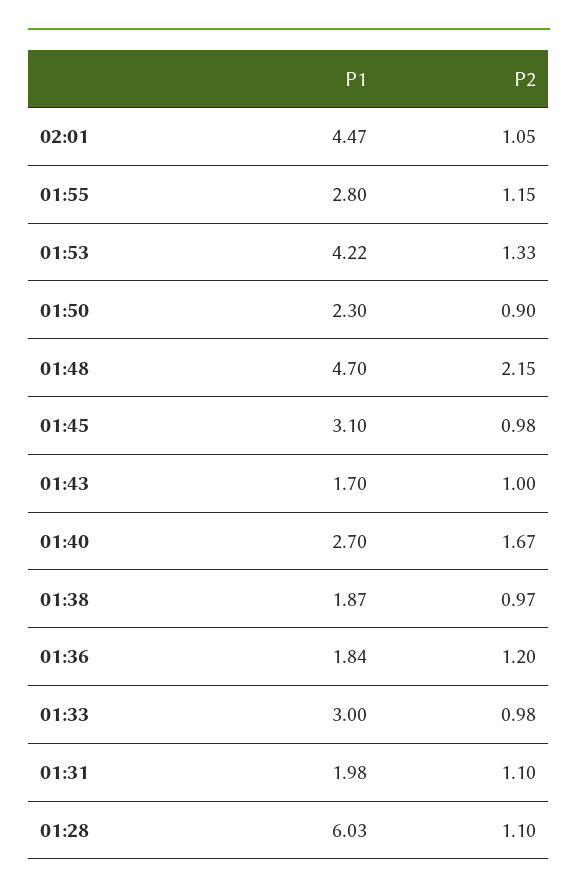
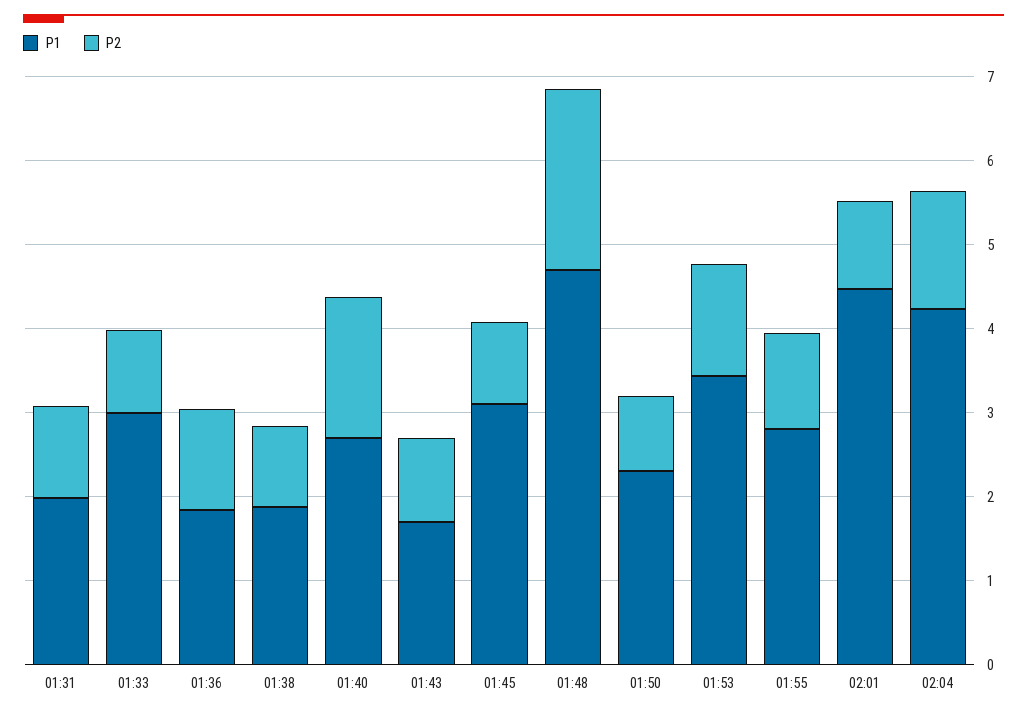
P1, 01:53: 4.22 -> 3.4
P1, 01:28: 6.03 -> none
P2, 01:28: 1.1 -> none
P1, 02:04: none -> 4.2
P2, 02:04: none -> 1.4

